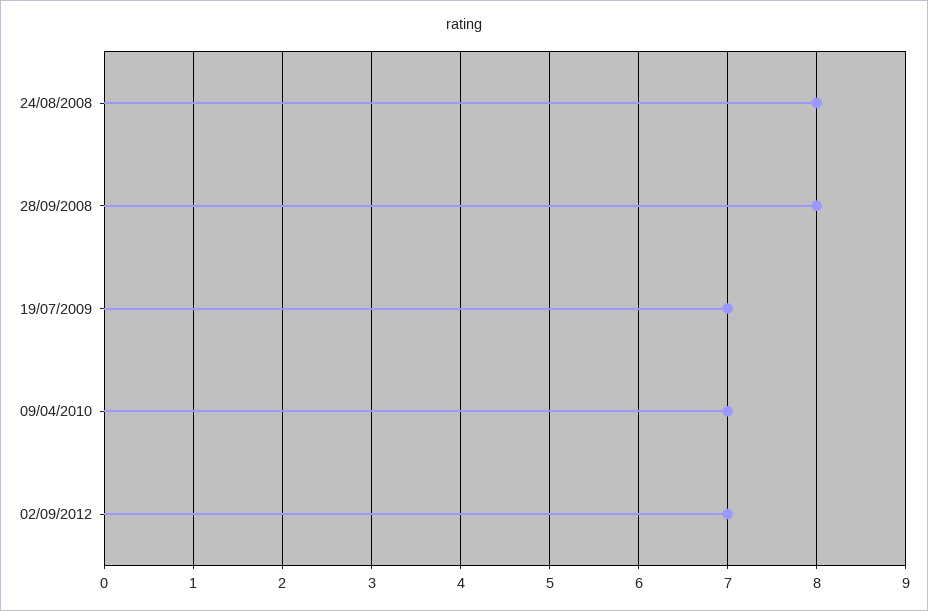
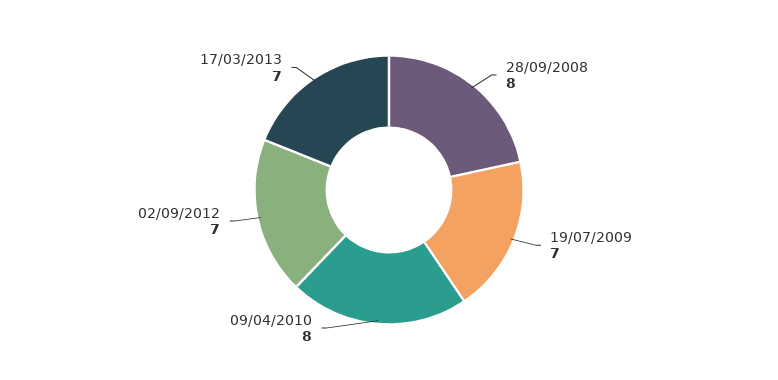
24/08/2008: 8 -> none
09/04/2010: 7 -> 8
17/03/2013: none -> 7

